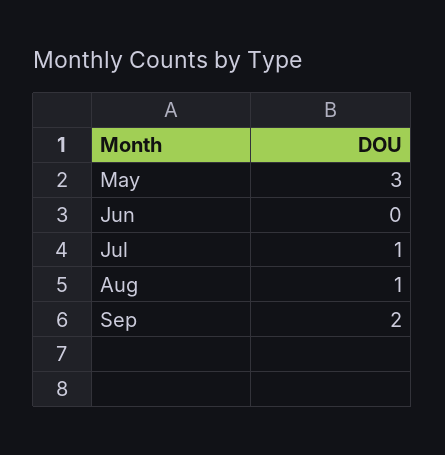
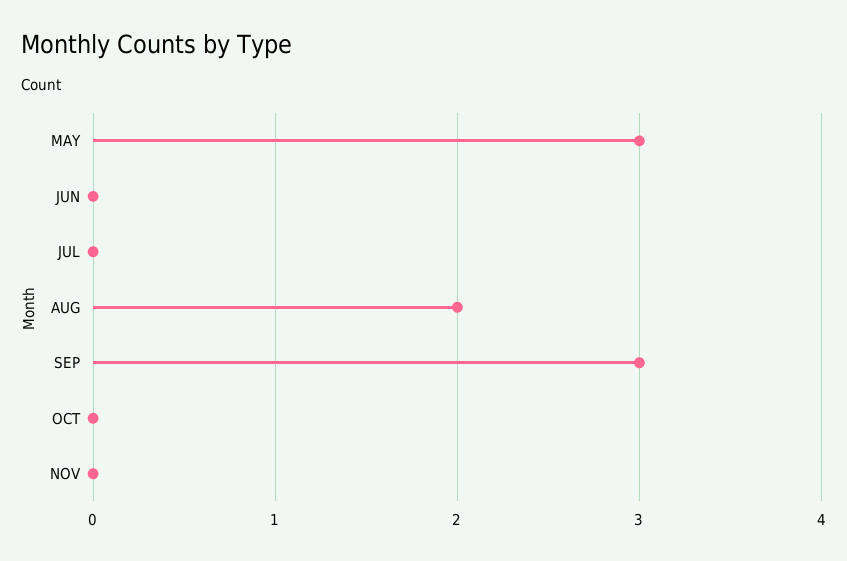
Jul: 1 -> 0
Aug: 1 -> 2
Sep: 2 -> 3
OCT: none -> 0
NOV: none -> 0

